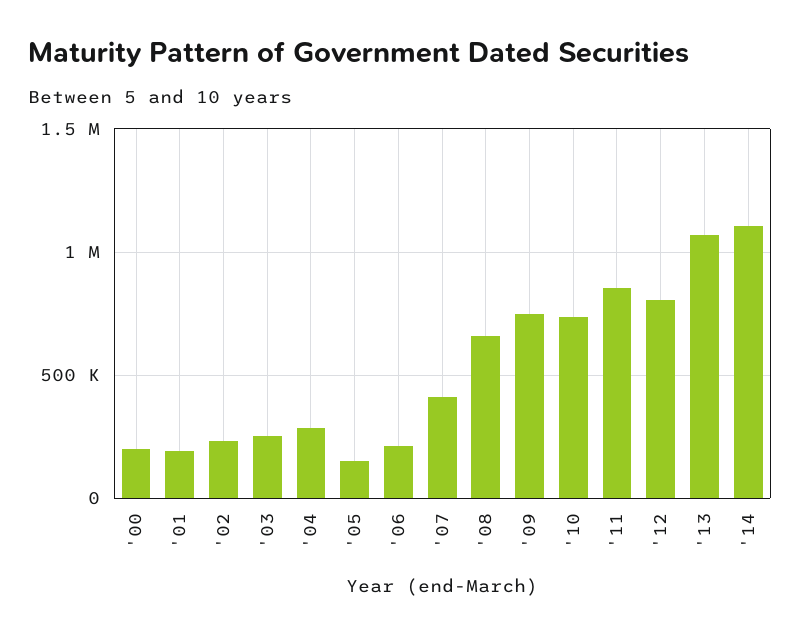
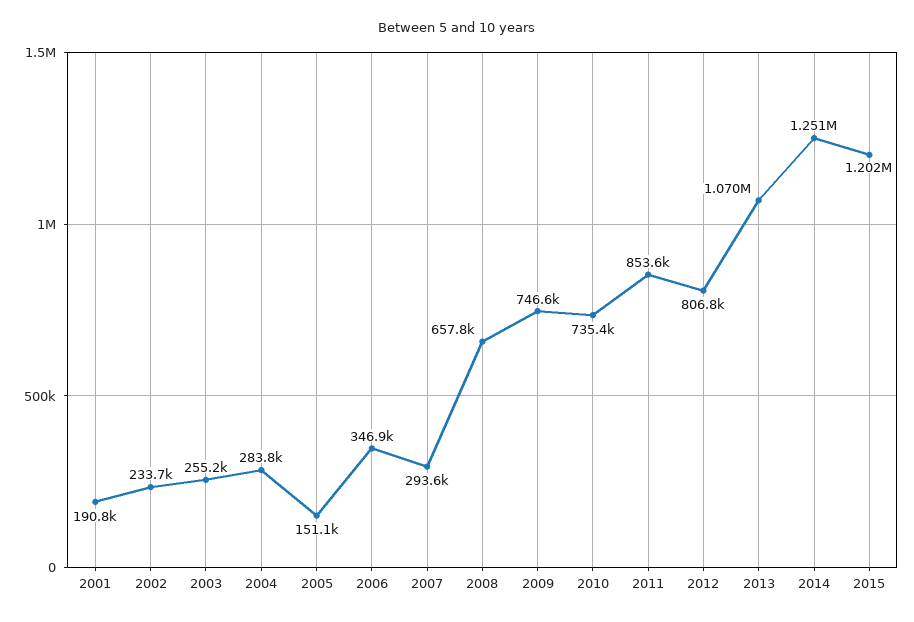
'00: 200000 -> none
'06: 200000 -> 346900
'07: 400000 -> 293600
'14: 1100000 -> 1251000
2015: none -> 1202000

